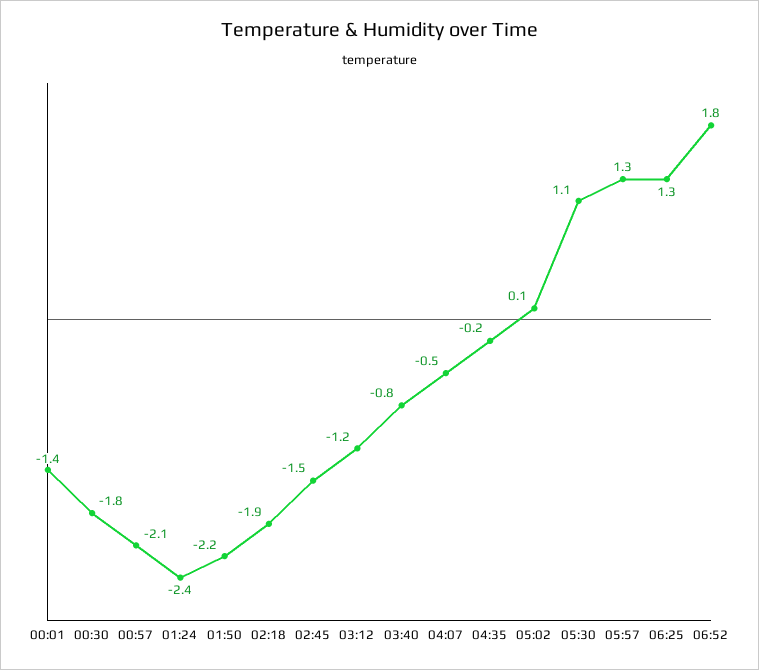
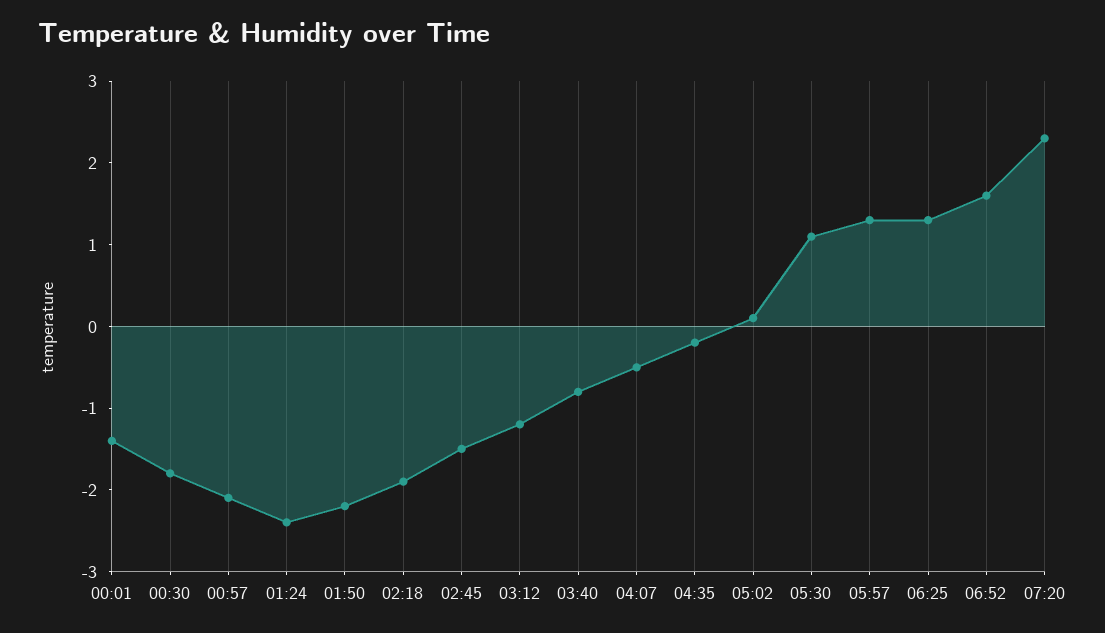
06:52: 1.8 -> 1.6
07:20: none -> 2.3

